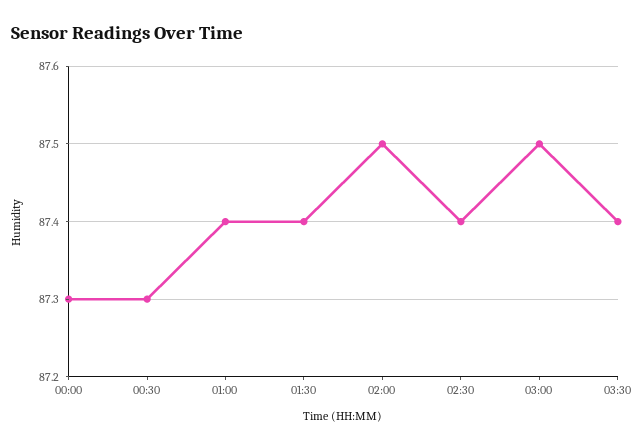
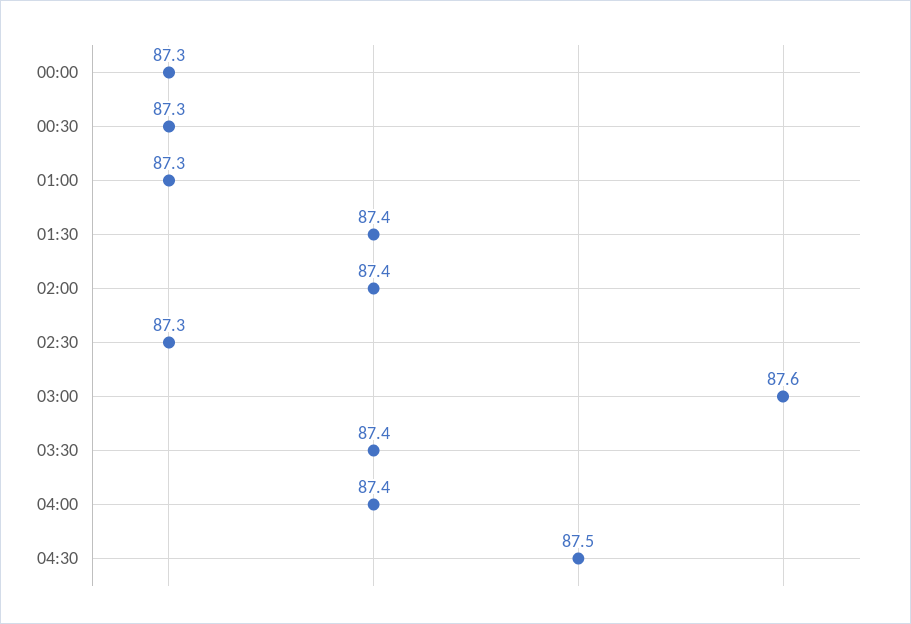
01:00: 87.4 -> 87.3
02:00: 87.5 -> 87.4
02:30: 87.4 -> 87.3
03:00: 87.5 -> 87.6
04:00: none -> 87.4
04:30: none -> 87.5

